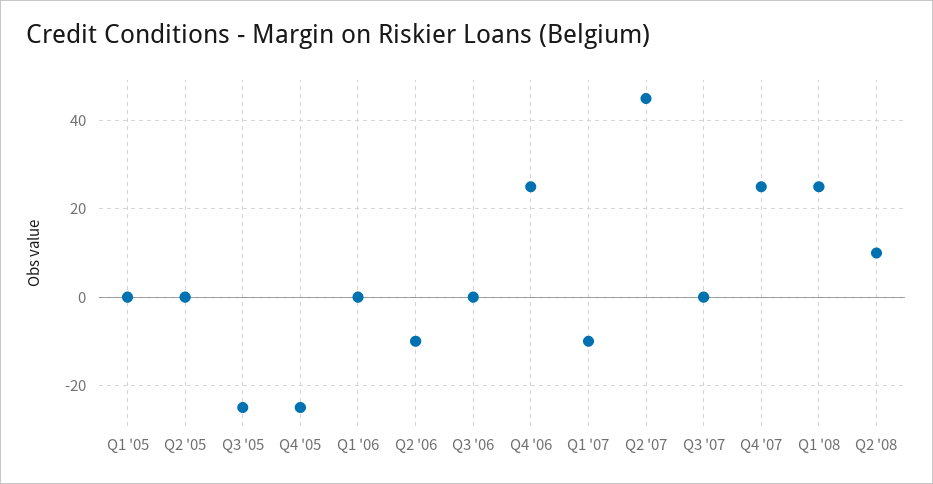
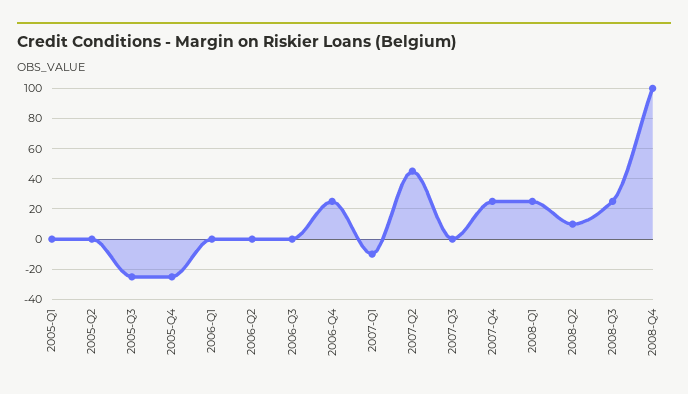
Q2 '06: -10 -> 0
2008-Q3: none -> 25
2008-Q4: none -> 100

